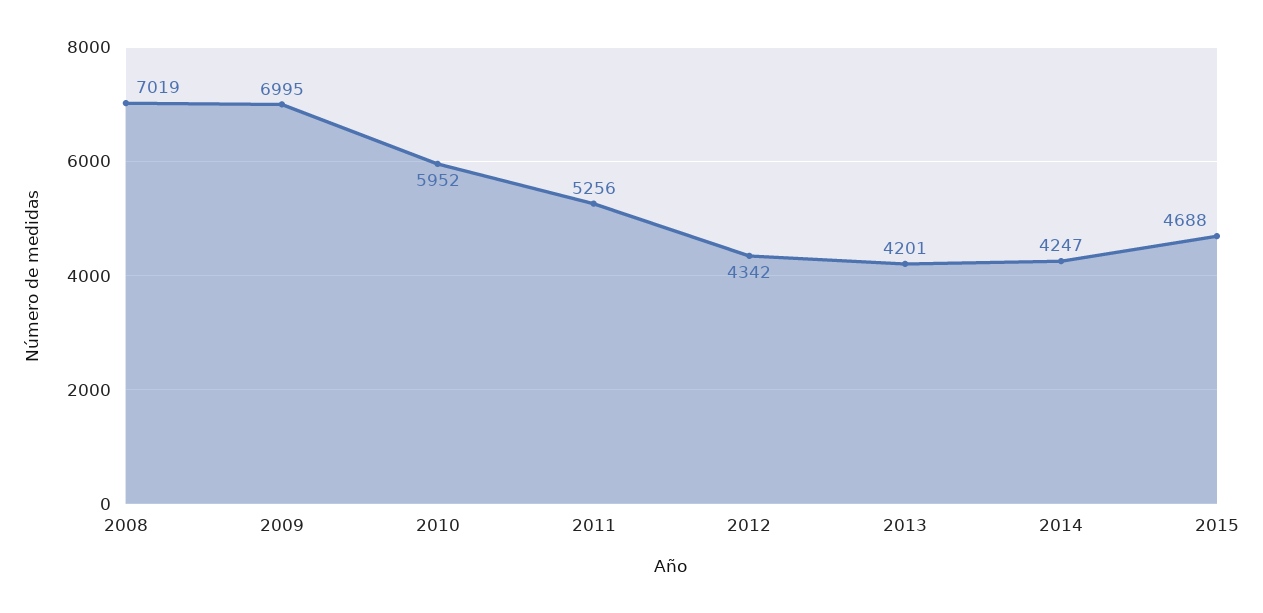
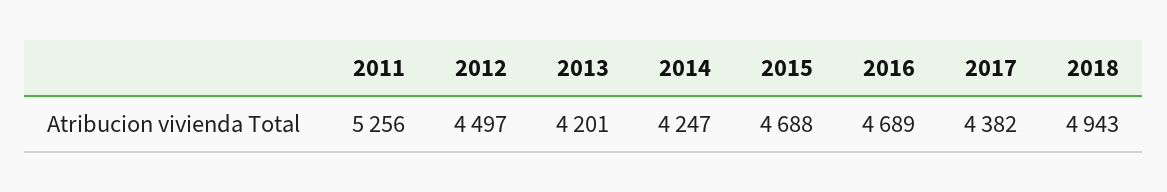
2008: 7019 -> none
2009: 6995 -> none
2010: 5952 -> none
2012: 4342 -> 4497
2016: none -> 4689
2017: none -> 4382
2018: none -> 4943

